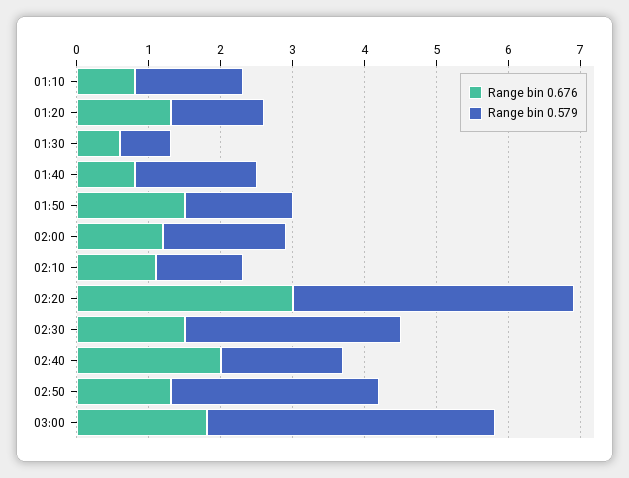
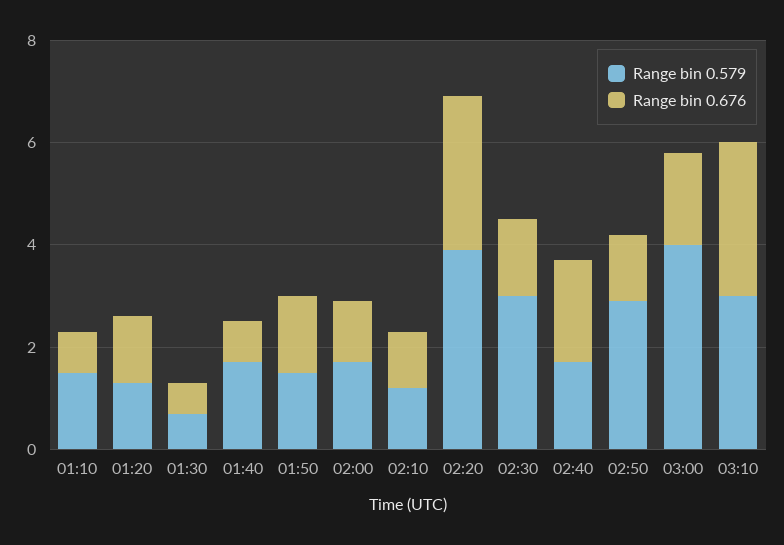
Range bin 0.579, 03:10: none -> 3
Range bin 0.676, 03:10: none -> 3

